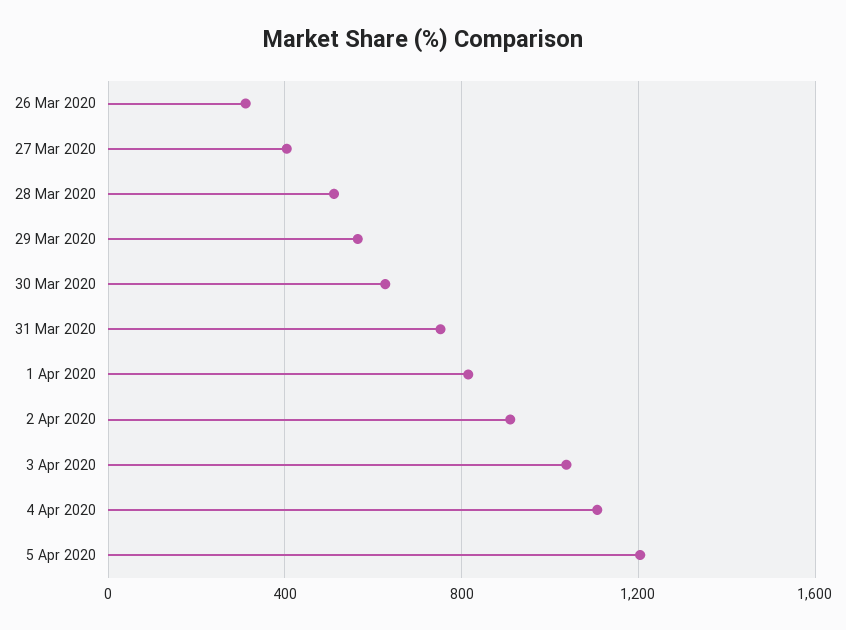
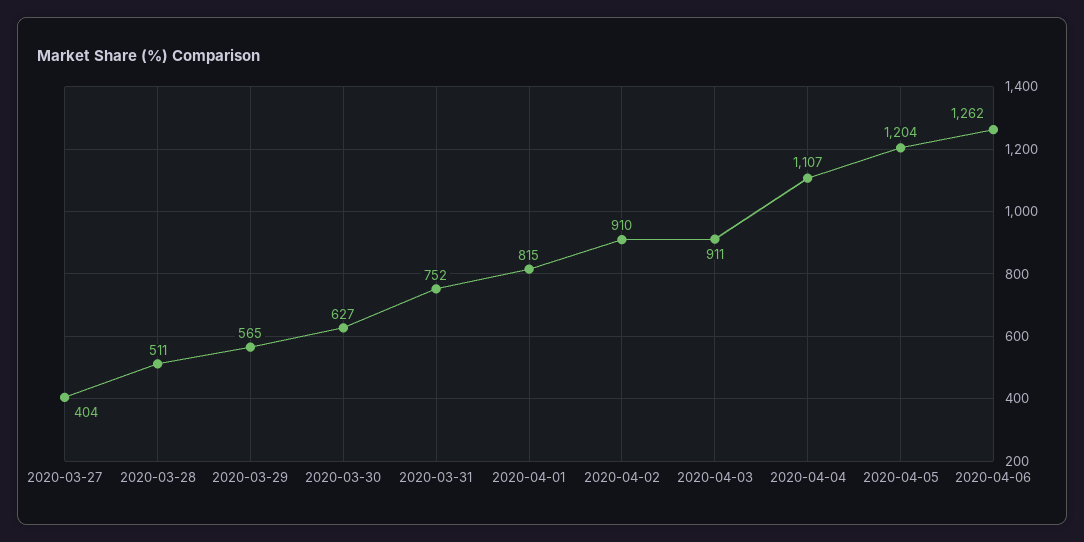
26 Mar 2020: 300 -> none
3 Apr 2020: 1050 -> 911
2020-04-06: none -> 1262

